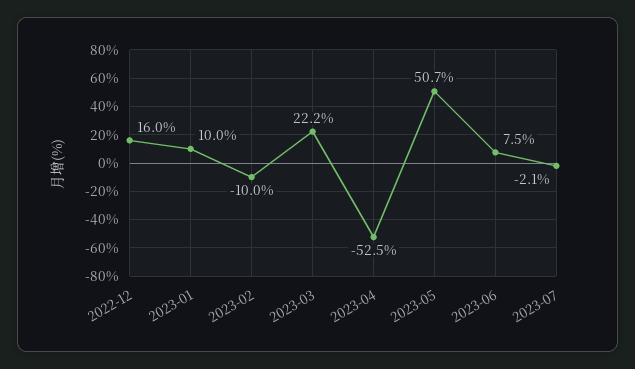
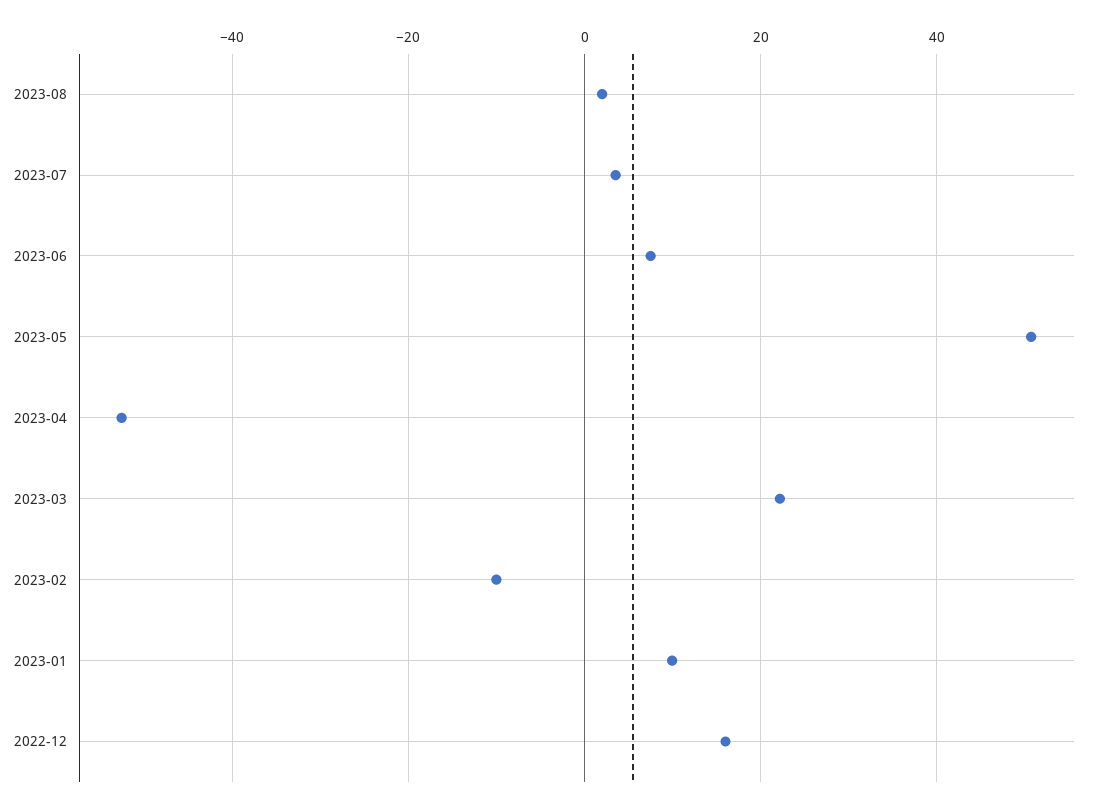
2023-07: -2.1 -> 4
2023-08: none -> 2

